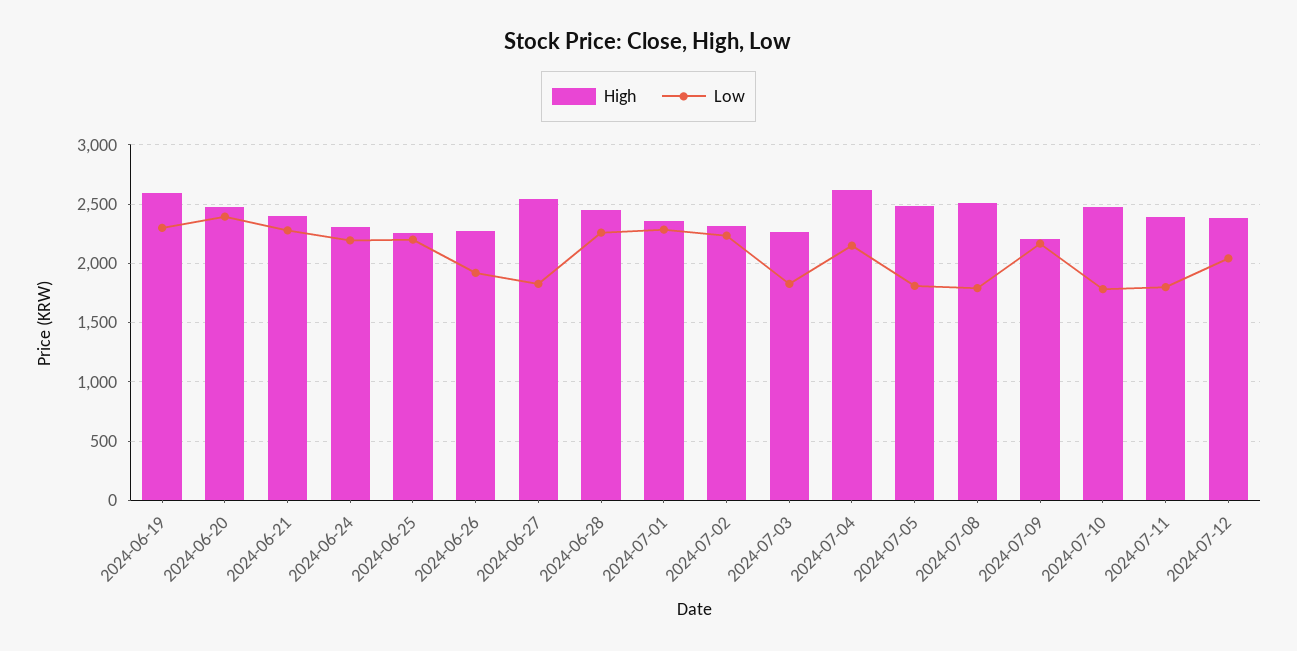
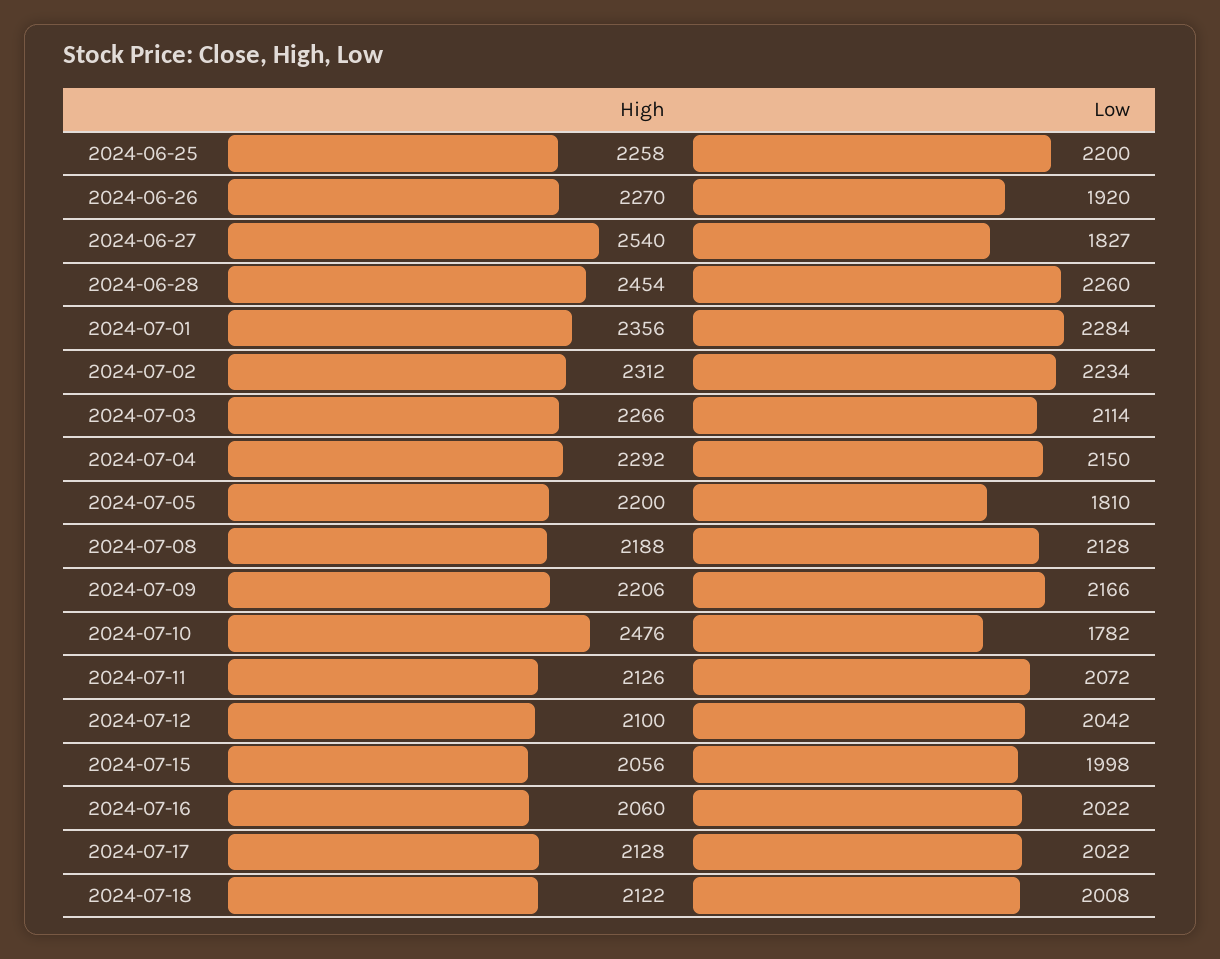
High, 2024-06-19: 2600 -> none
Low, 2024-06-19: 2300 -> none
High, 2024-06-20: 2500 -> none
Low, 2024-06-20: 2400 -> none
High, 2024-06-21: 2400 -> none
Low, 2024-06-21: 2300 -> none
High, 2024-06-24: 2300 -> none
Low, 2024-06-24: 2200 -> none
Low, 2024-07-03: 1800 -> 2114
High, 2024-07-04: 2600 -> 2292
High, 2024-07-05: 2500 -> 2200
High, 2024-07-08: 2500 -> 2188
Low, 2024-07-08: 1800 -> 2128
High, 2024-07-11: 2400 -> 2126
Low, 2024-07-11: 1800 -> 2072
High, 2024-07-12: 2400 -> 2100
High, 2024-07-15: none -> 2056
Low, 2024-07-15: none -> 1998
High, 2024-07-16: none -> 2060
Low, 2024-07-16: none -> 2022
High, 2024-07-17: none -> 2128
Low, 2024-07-17: none -> 2022
High, 2024-07-18: none -> 2122
Low, 2024-07-18: none -> 2008

